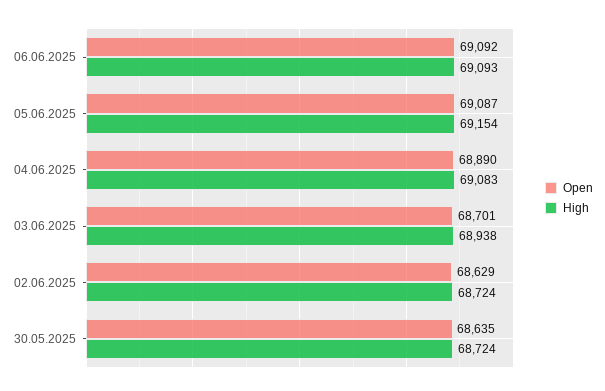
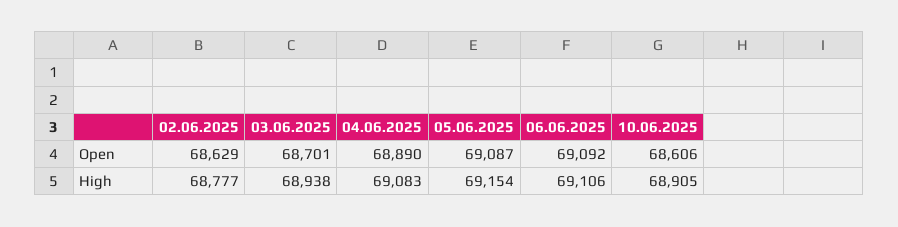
High, 06.06.2025: 69093 -> 69106
High, 02.06.2025: 68724 -> 68777
Open, 30.05.2025: 68635 -> none
High, 30.05.2025: 68724 -> none
Open, 10.06.2025: none -> 68606
High, 10.06.2025: none -> 68905

